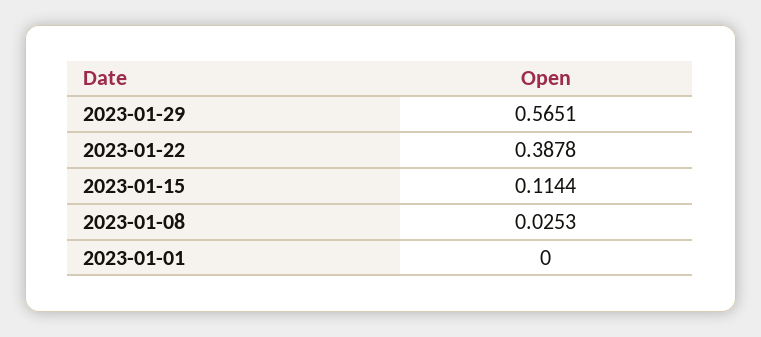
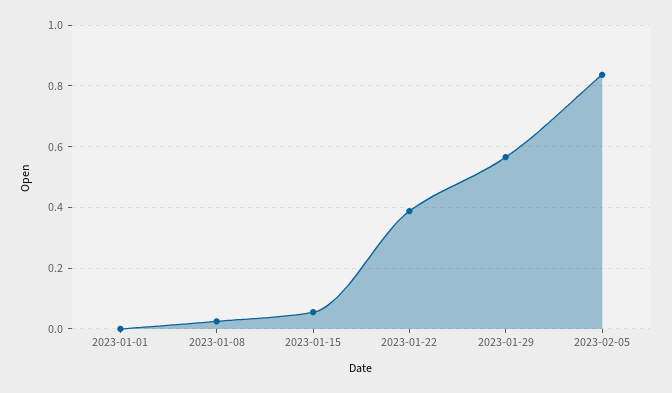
2023-01-15: 0.1144 -> 0.06
2023-02-05: none -> 0.84

